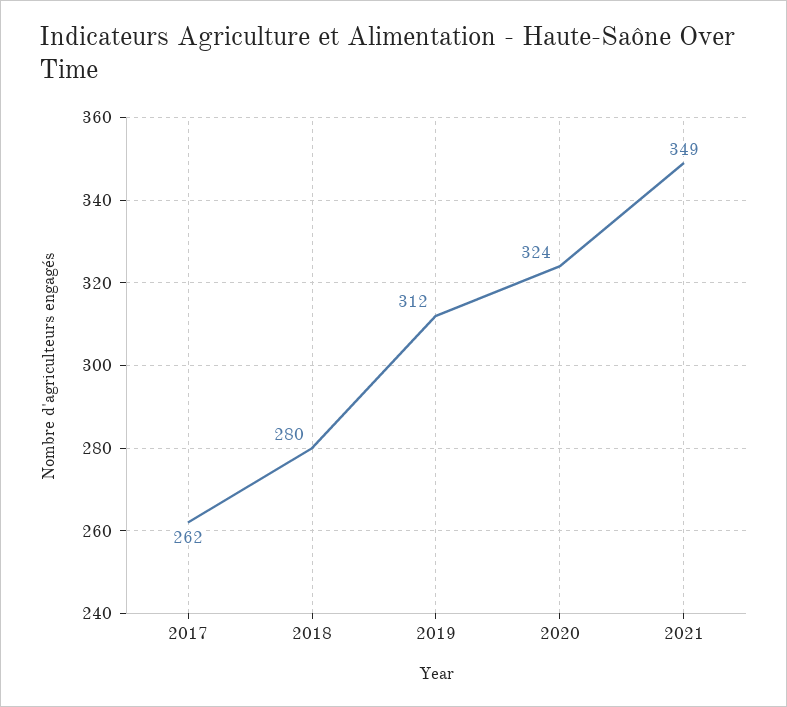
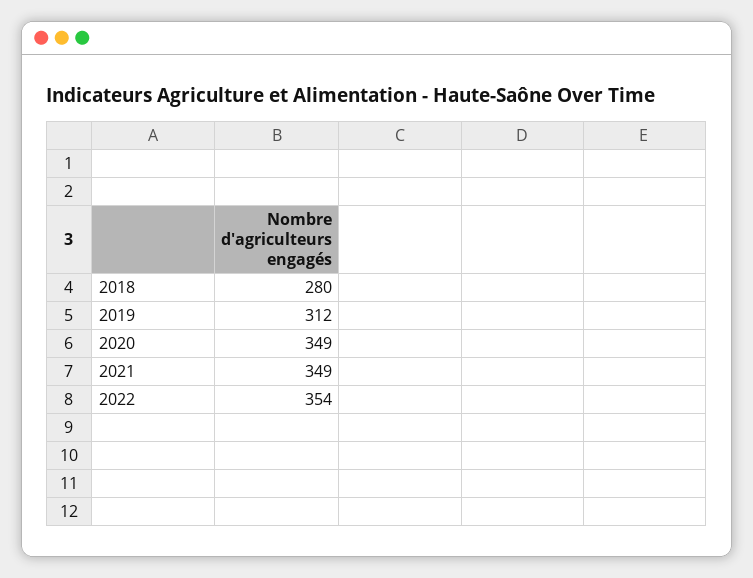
2017: 262 -> none
2020: 324 -> 349
2022: none -> 354

